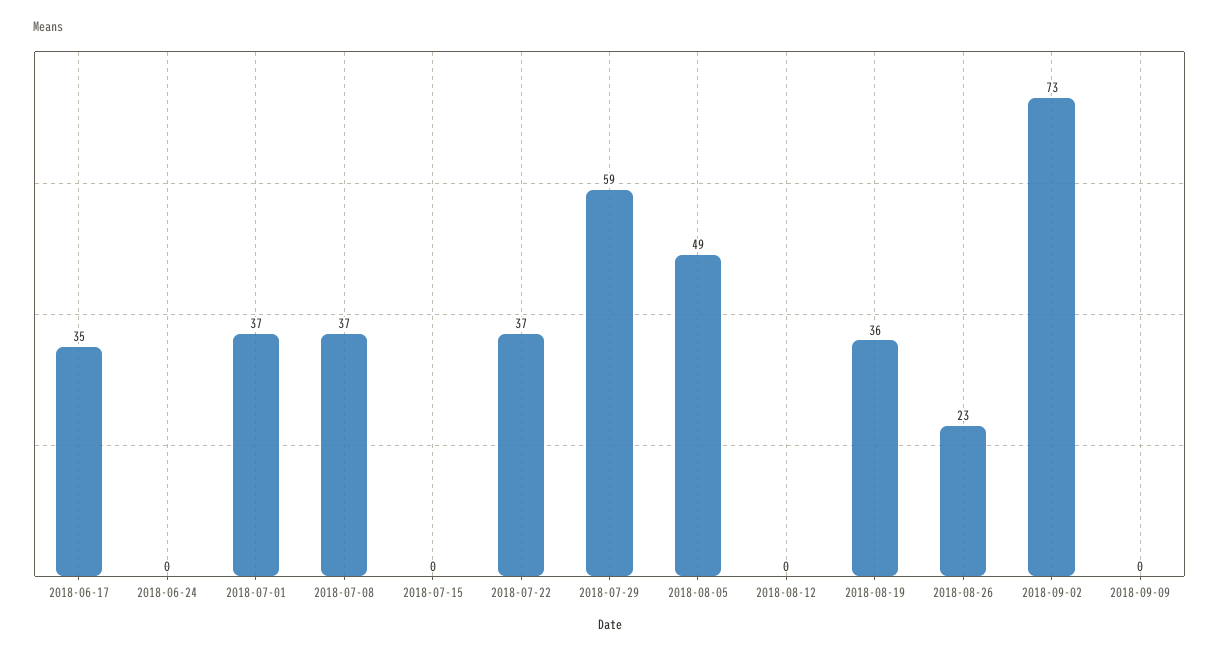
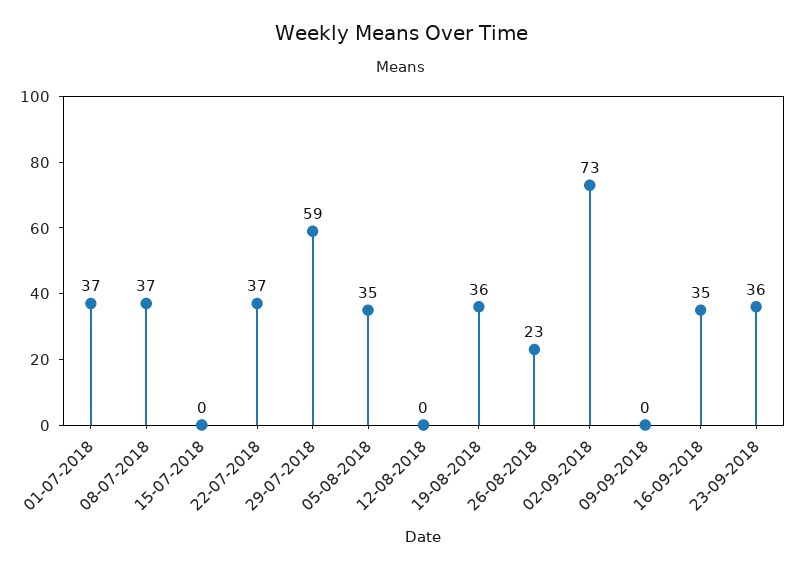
2018-06-17: 35 -> none
2018-06-24: 0 -> none
2018-08-05: 49 -> 35
16-09-2018: none -> 35
23-09-2018: none -> 36

